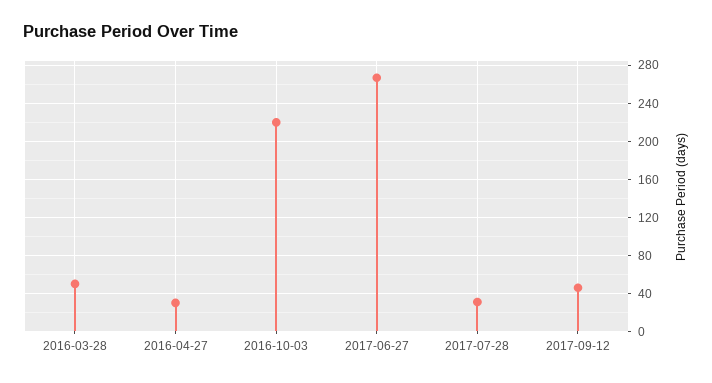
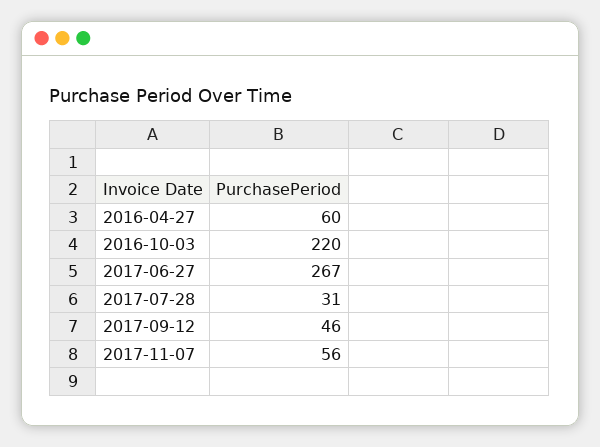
2016-03-28: 50 -> none
2016-04-27: 30 -> 60
2017-11-07: none -> 56

